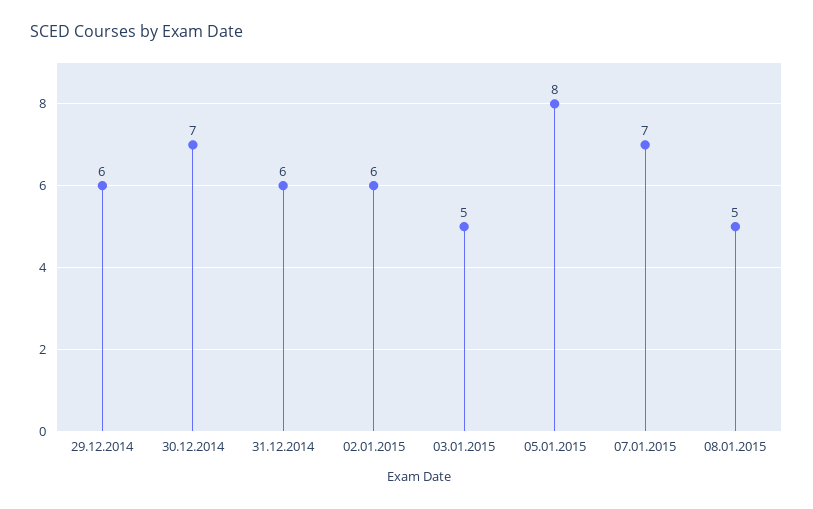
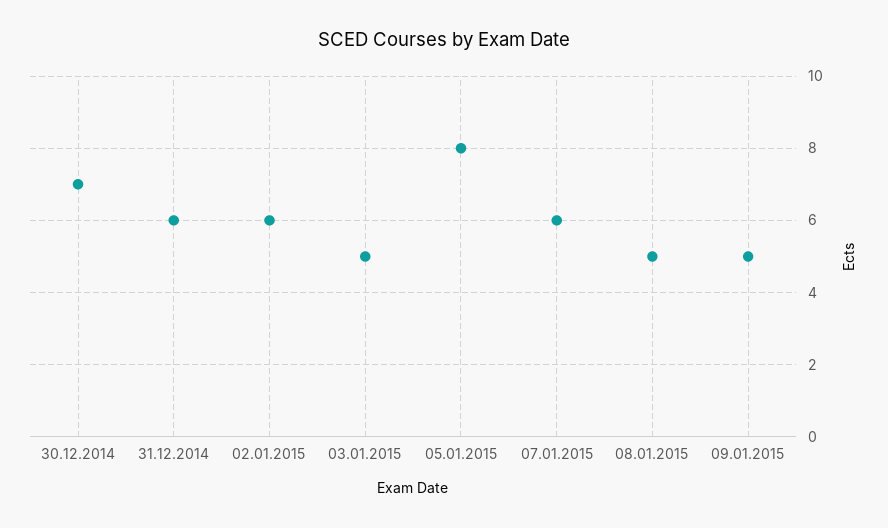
29.12.2014: 6 -> none
07.01.2015: 7 -> 6
09.01.2015: none -> 5

